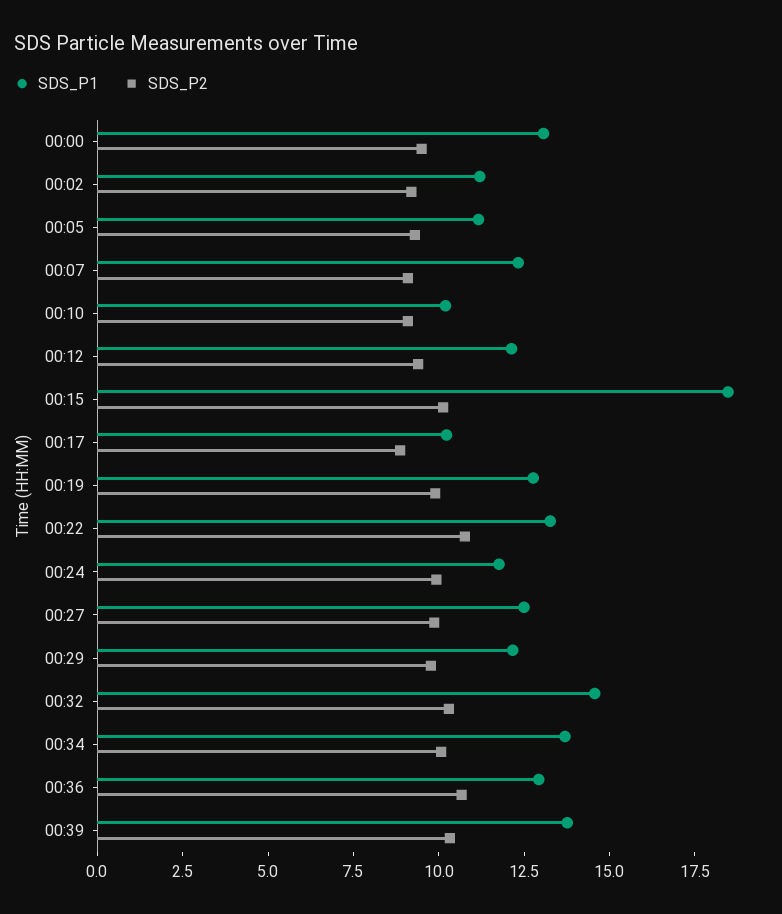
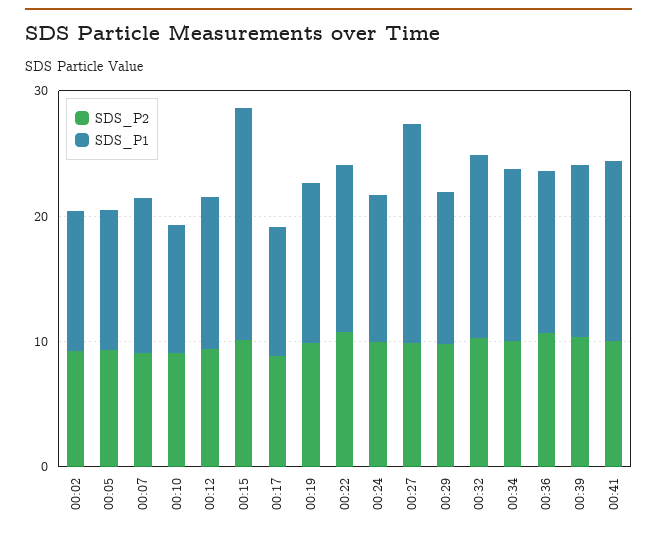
SDS_P1, 00:00: 13 -> none
SDS_P2, 00:00: 9.5 -> none
SDS_P1, 00:27: 12.5 -> 18
SDS_P2, 00:41: none -> 10
SDS_P1, 00:41: none -> 14

